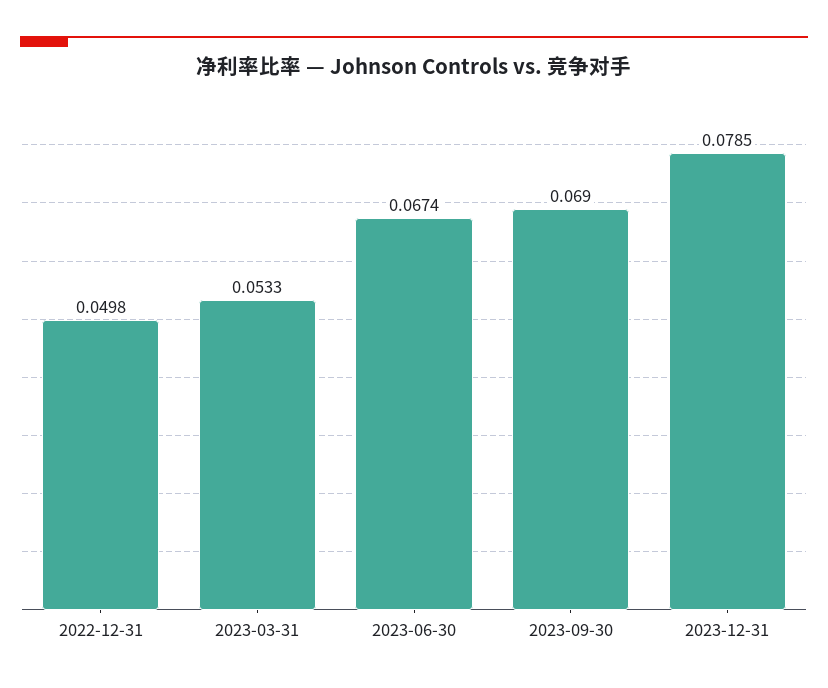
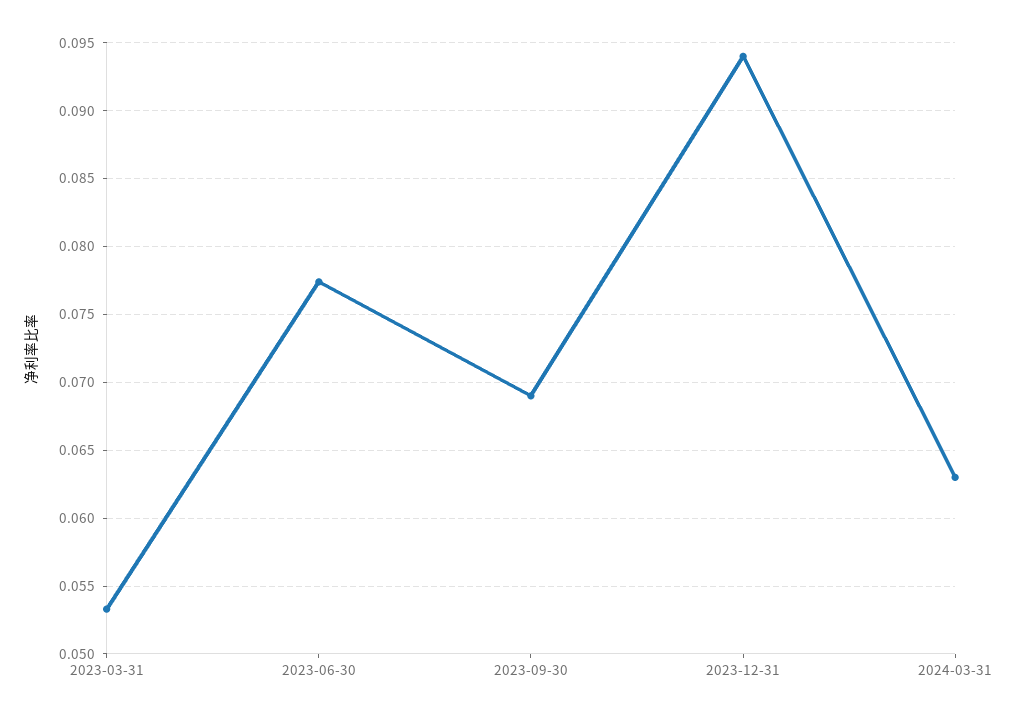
2022-12-31: 0.0498 -> none
2023-06-30: 0.0674 -> 0.0775
2023-12-31: 0.0785 -> 0.094
2024-03-31: none -> 0.063

